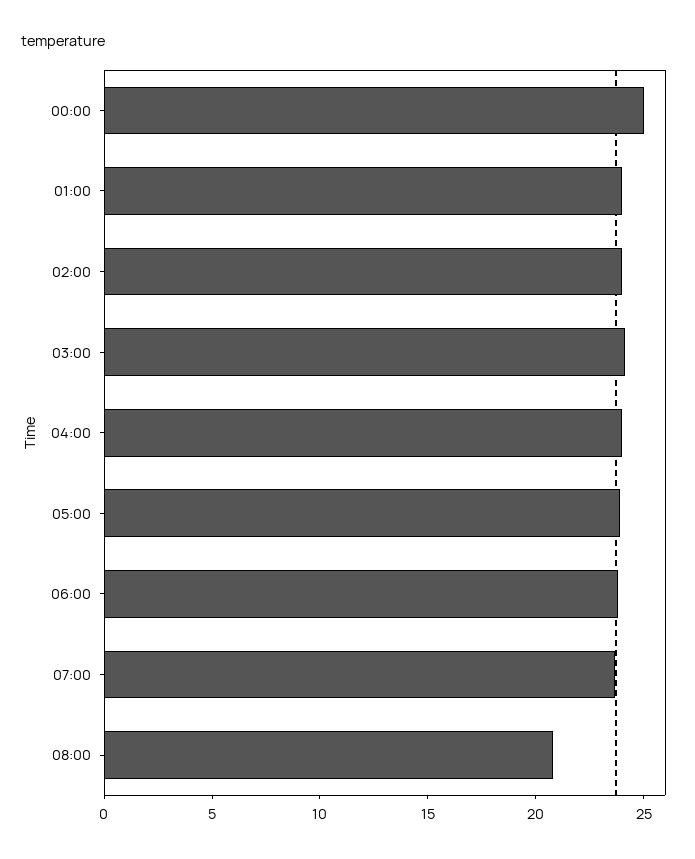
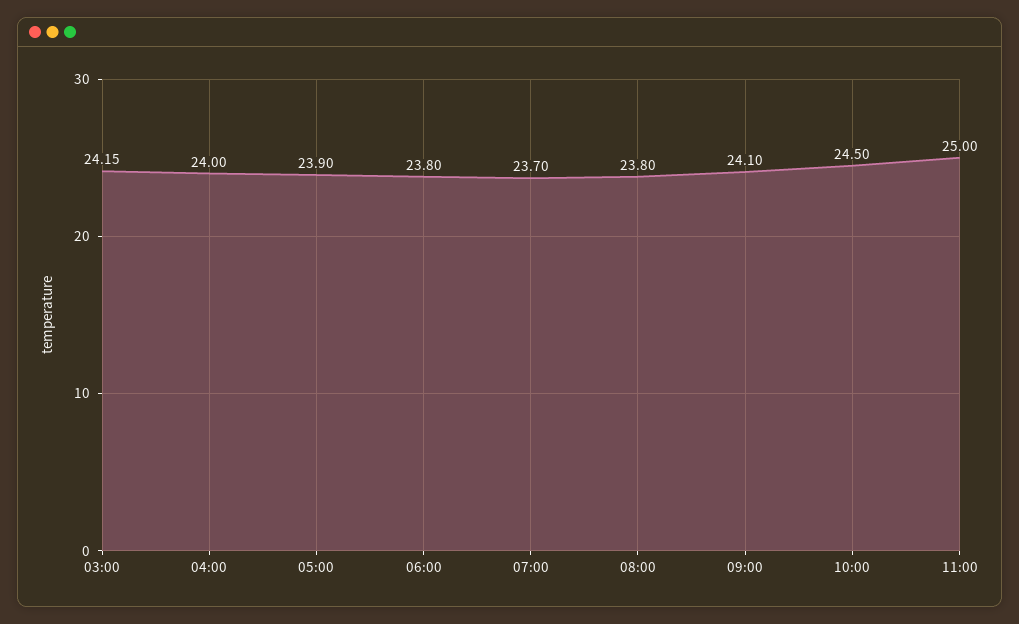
00:00: 25 -> none
01:00: 24 -> none
02:00: 24 -> none
08:00: 21 -> 23.8
09:00: none -> 24.1
10:00: none -> 24.5
11:00: none -> 25

